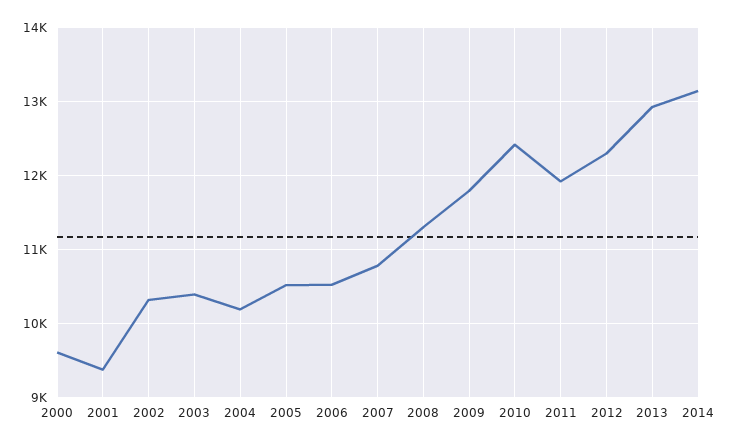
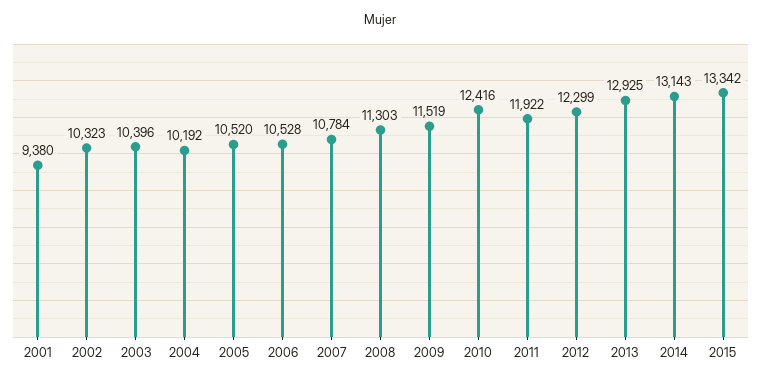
2000: 9600 -> none
2009: 11800 -> 11519
2015: none -> 13342

